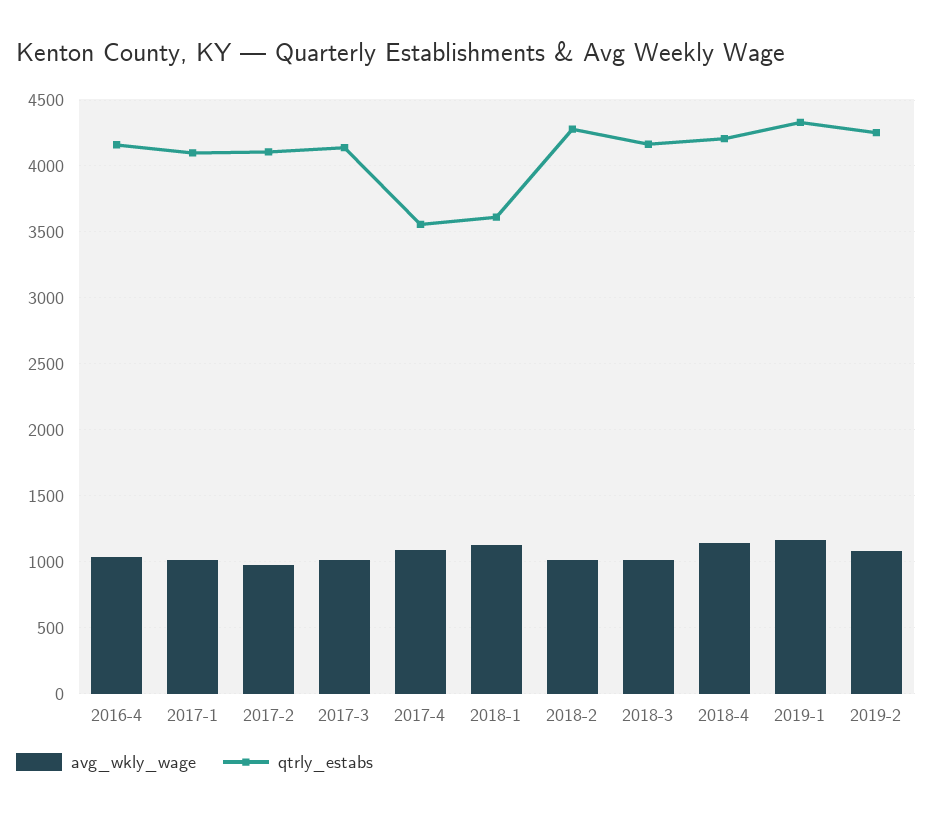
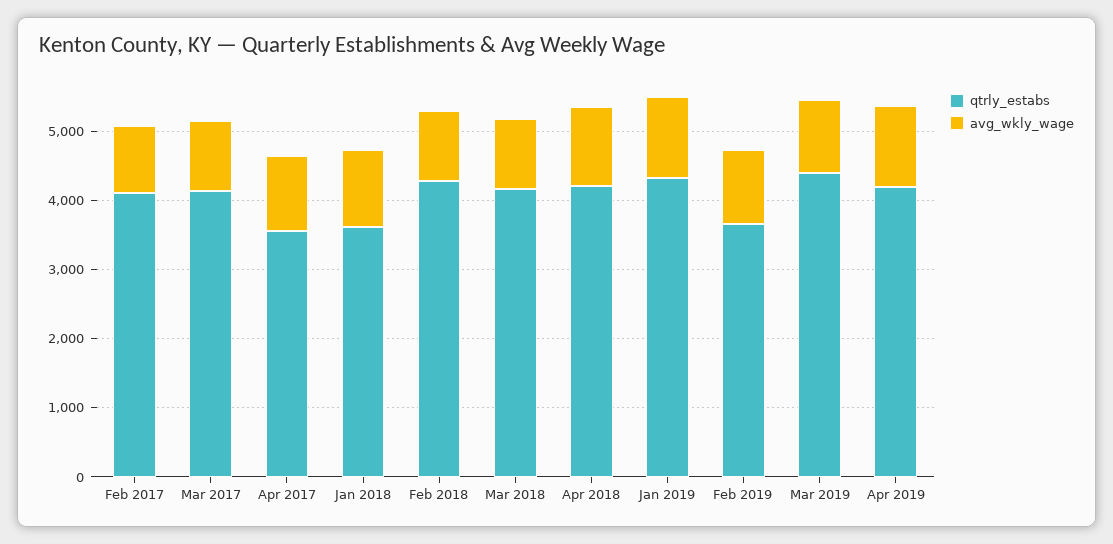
avg_wkly_wage, 2016-4: 1050 -> none
qtrly_estabs, 2016-4: 4150 -> none
avg_wkly_wage, 2017-1: 1000 -> none
qtrly_estabs, 2017-1: 4100 -> none
qtrly_estabs, 2019-2: 4250 -> 3600
qtrly_estabs, Mar 2019: none -> 4400
avg_wkly_wage, Mar 2019: none -> 1000
qtrly_estabs, Apr 2019: none -> 4200
avg_wkly_wage, Apr 2019: none -> 1200

